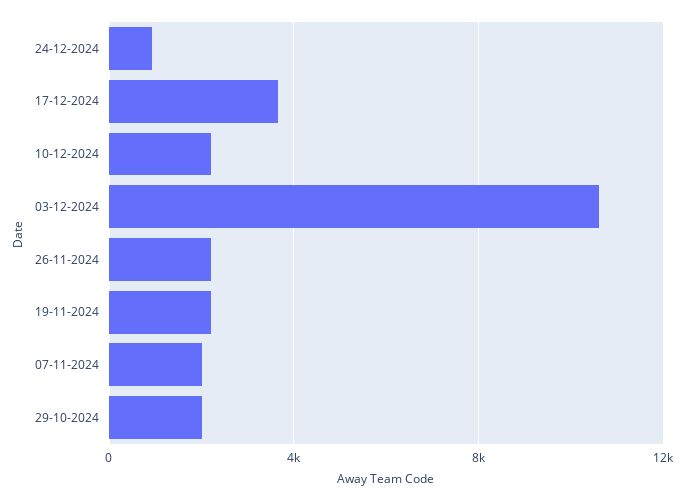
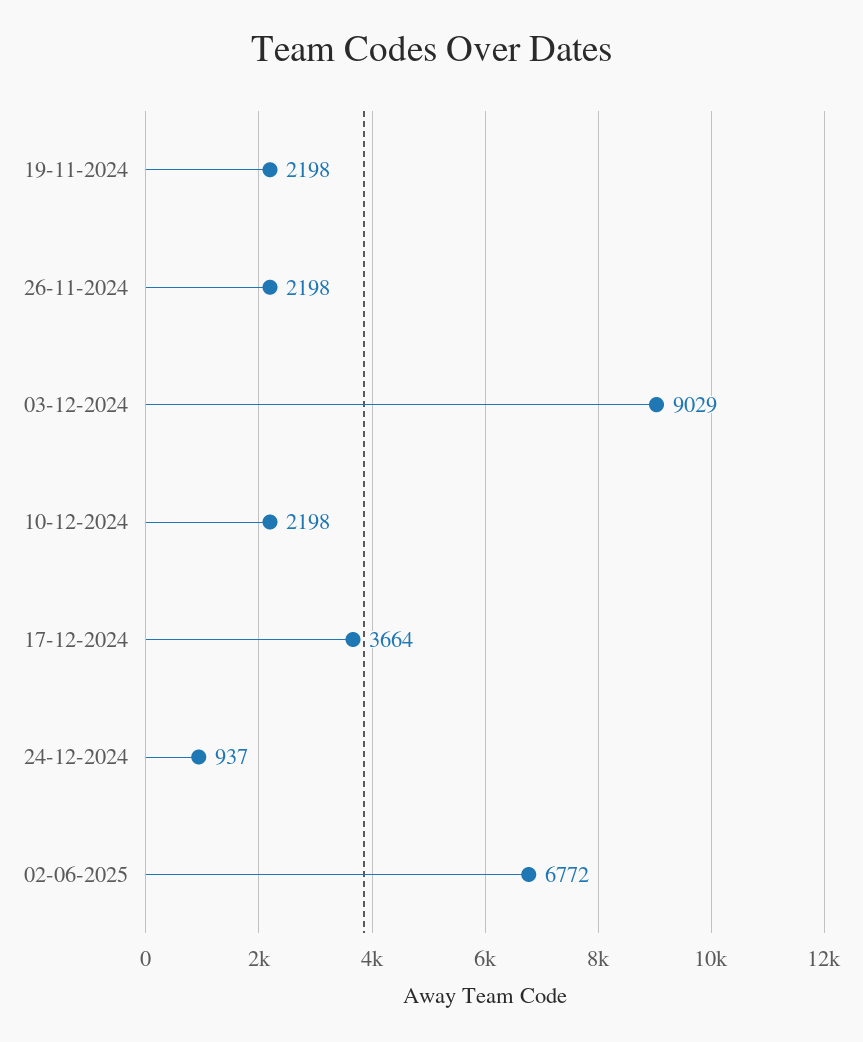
03-12-2024: 10500 -> 9029
07-11-2024: 2000 -> none
29-10-2024: 2000 -> none
02-06-2025: none -> 6772

